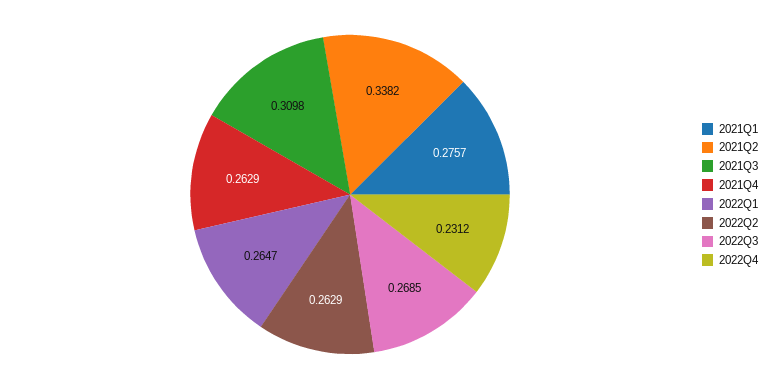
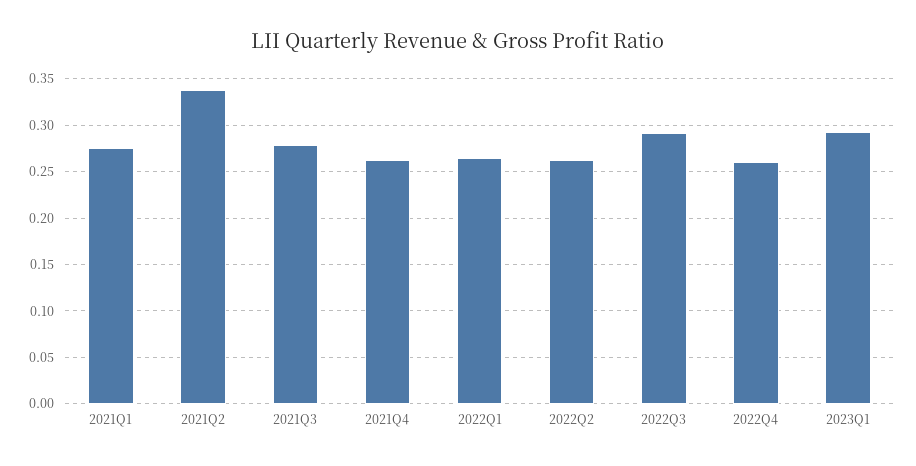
2021Q3: 0.3098 -> 0.28
2022Q3: 0.2685 -> 0.29
2022Q4: 0.2312 -> 0.26
2023Q1: none -> 0.29

